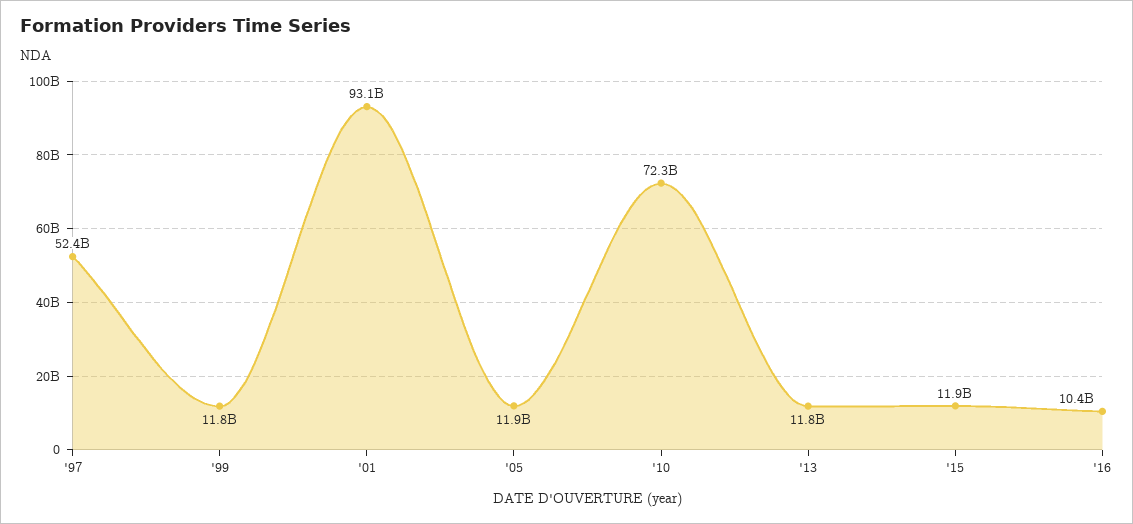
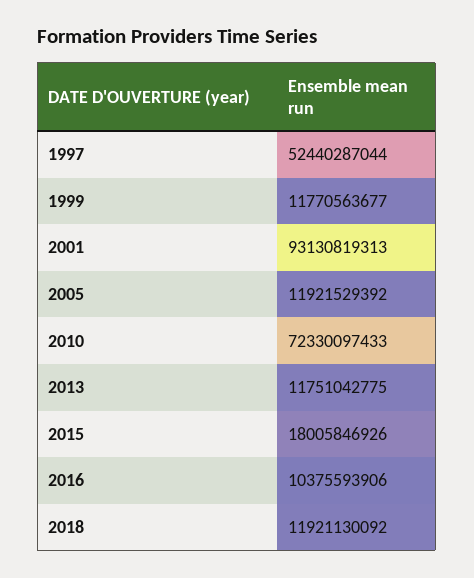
'15: 11900000000 -> 18005846926
2018: none -> 11921130092

